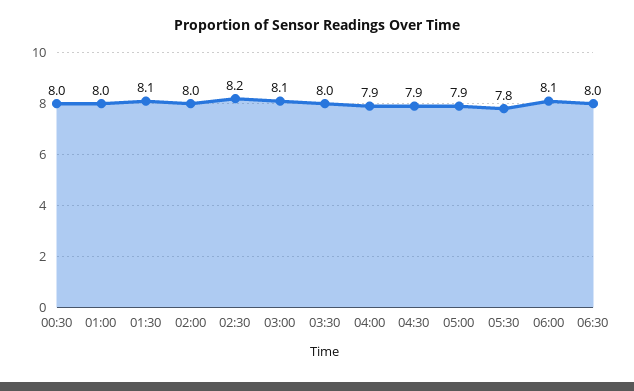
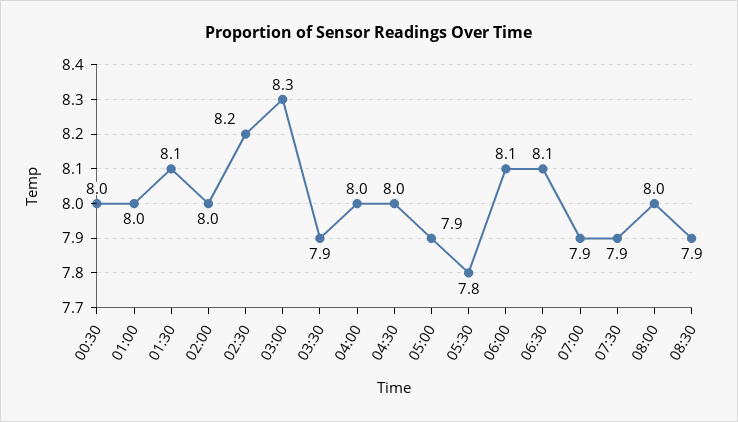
03:00: 8.1 -> 8.3
03:30: 8 -> 7.9
04:00: 7.9 -> 8
04:30: 7.9 -> 8
06:30: 8 -> 8.1
07:00: none -> 7.9
07:30: none -> 7.9
08:00: none -> 8
08:30: none -> 7.9

